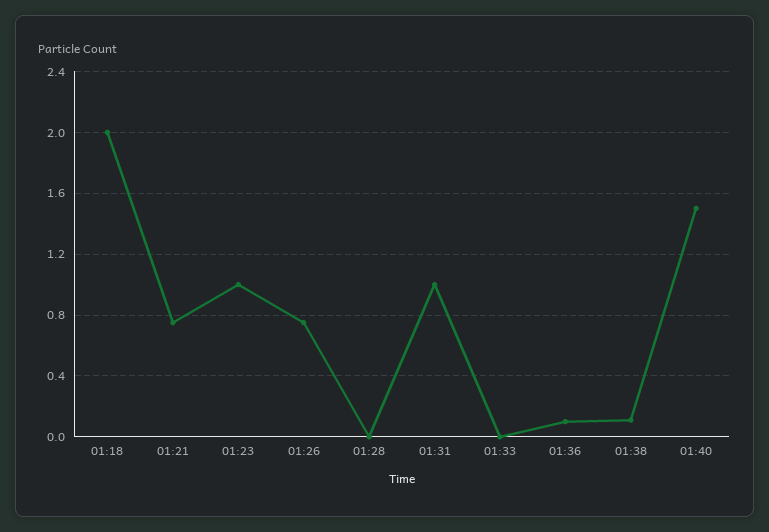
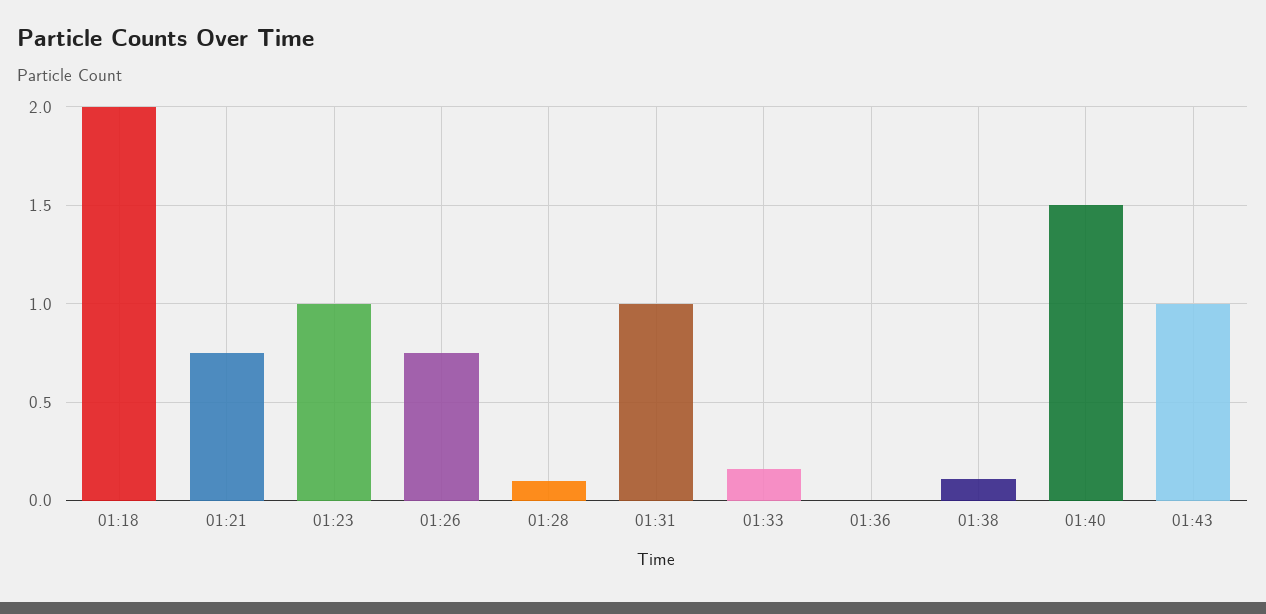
01:28: 0 -> 0.1
01:33: 0 -> 0.15
01:36: 0.1 -> 0
01:43: none -> 1

